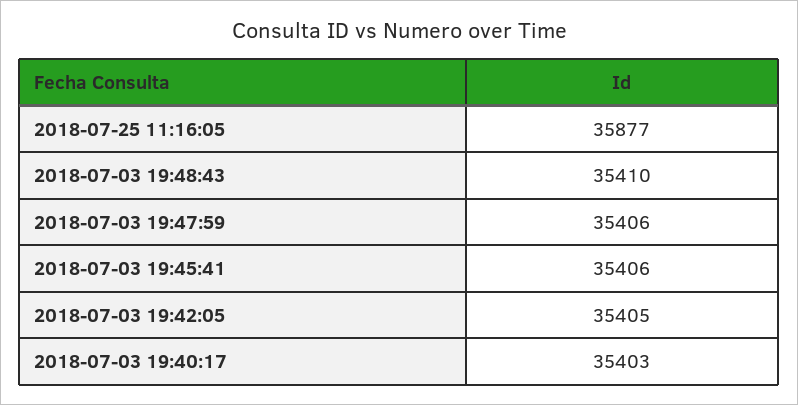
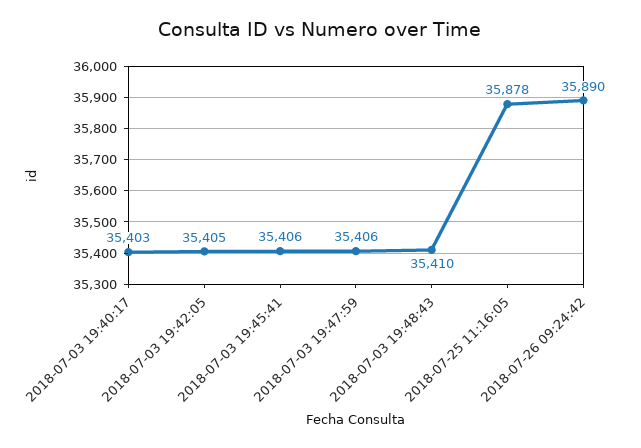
2018-07-25 11:16:05: 35877 -> 35878
2018-07-26 09:24:42: none -> 35890

